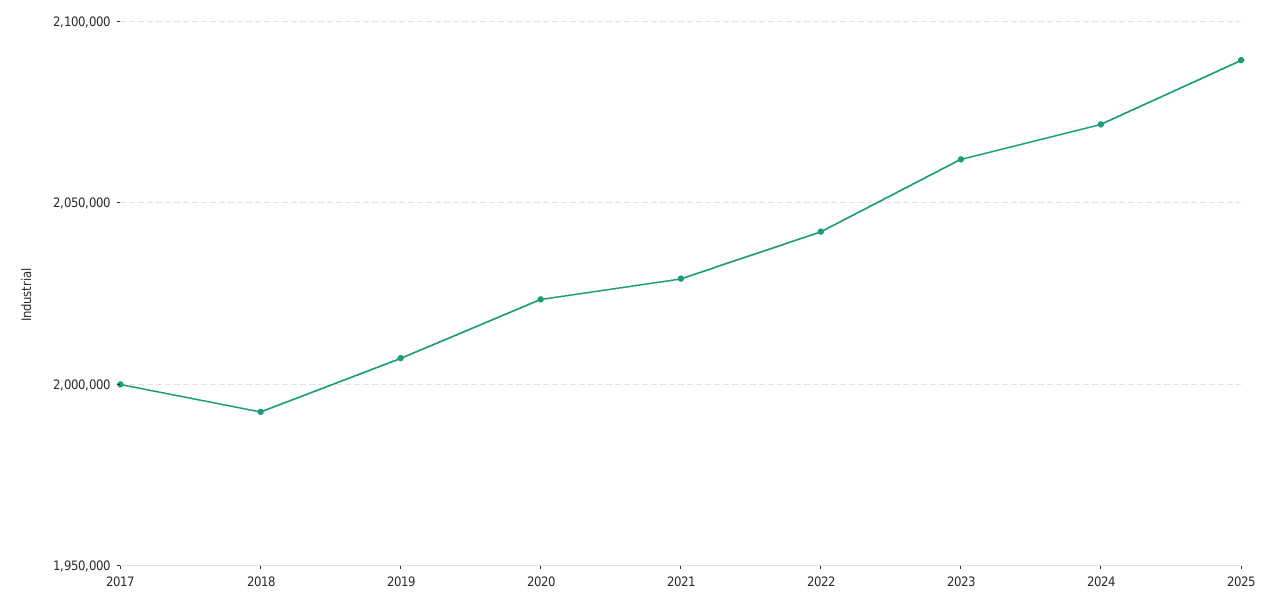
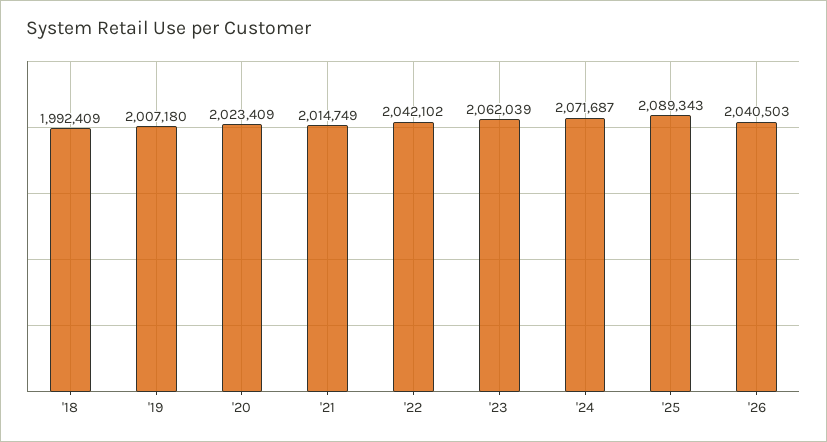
2017: 2000000 -> none
2021: 2030000 -> 2014749
'26: none -> 2040503

